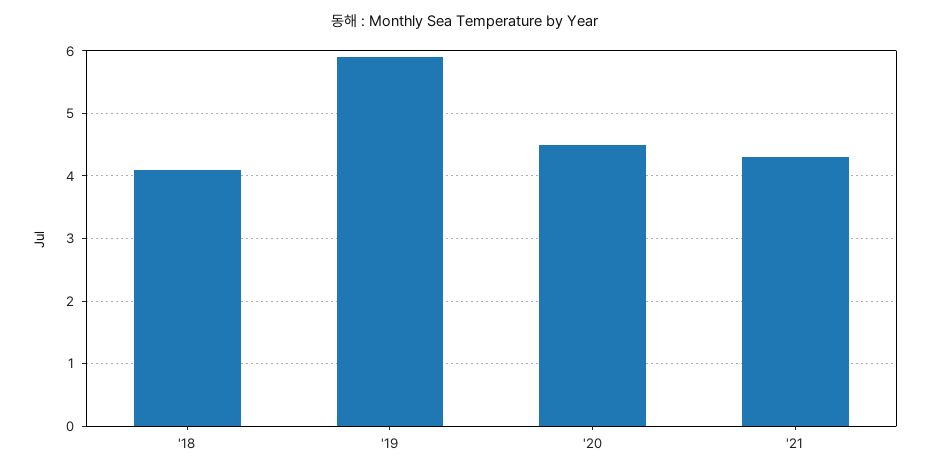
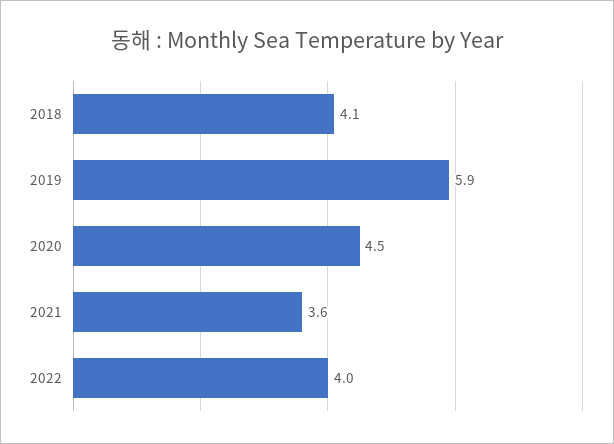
'21: 4.3 -> 3.6
2022: none -> 4

